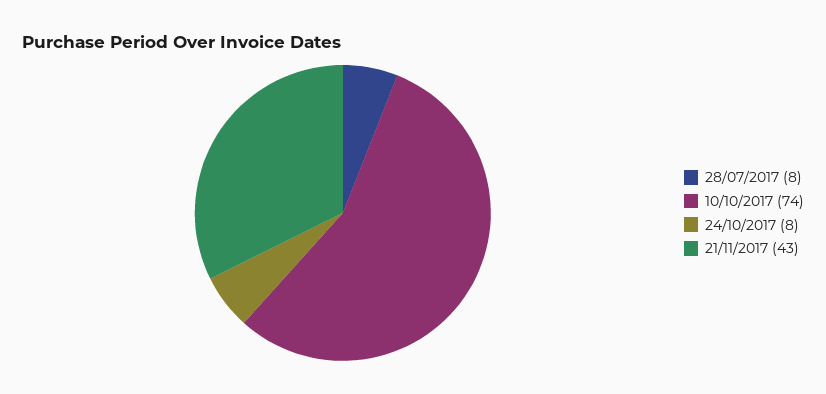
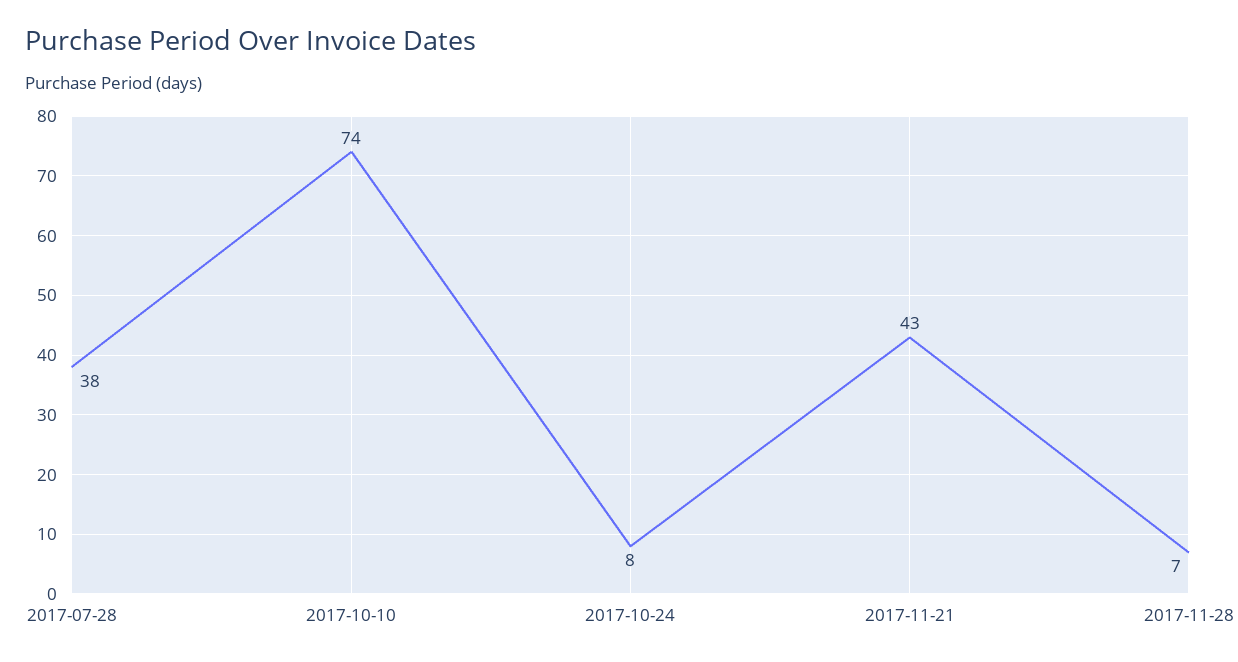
28/07/2017: 8 -> 38
2017-11-28: none -> 7

